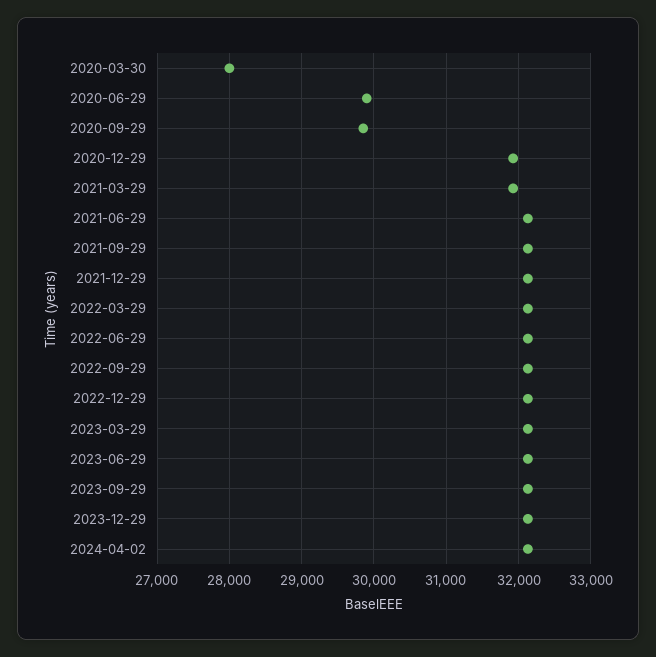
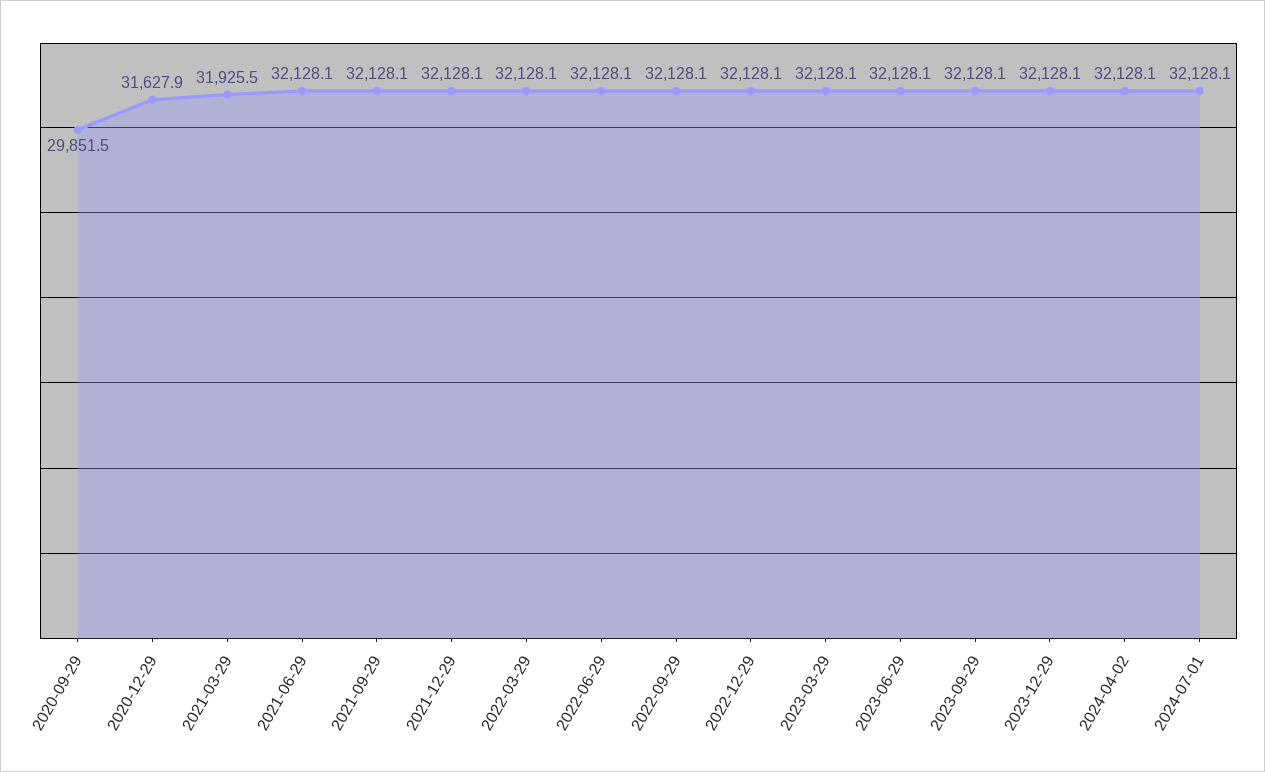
2020-03-30: 28000 -> none
2020-06-29: 29900 -> none
2020-12-29: 31900 -> 31627.9
2024-07-01: none -> 32128.1

